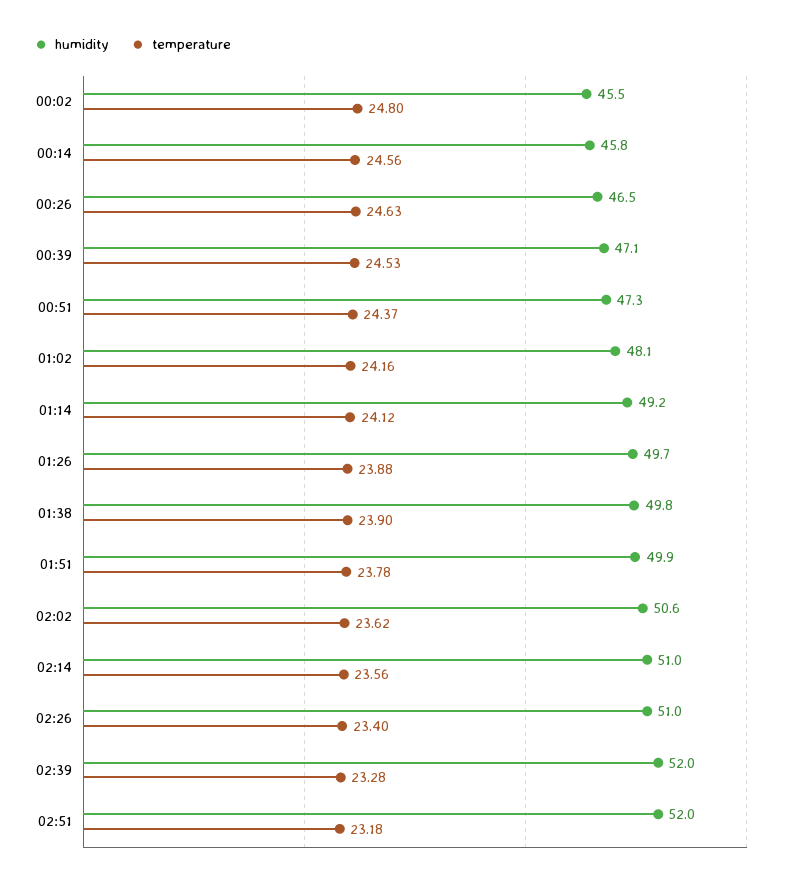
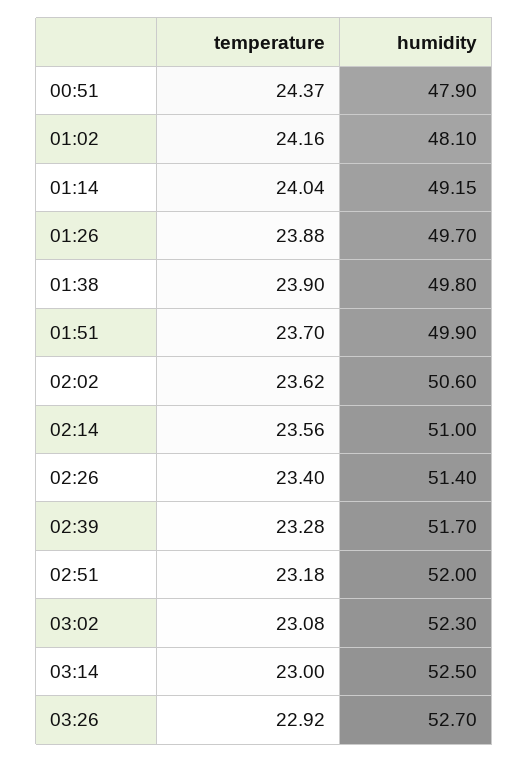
humidity, 00:02: 45.5 -> none
temperature, 00:02: 24.8 -> none
humidity, 00:14: 45.8 -> none
temperature, 00:14: 24.56 -> none
humidity, 00:26: 46.5 -> none
temperature, 00:26: 24.63 -> none
humidity, 00:39: 47.1 -> none
temperature, 00:39: 24.53 -> none
humidity, 00:51: 47.3 -> 47.9
temperature, 01:14: 24.12 -> 24.04
temperature, 01:51: 23.78 -> 23.7
humidity, 02:26: 51 -> 51.4
humidity, 02:39: 52 -> 51.7
temperature, 03:02: none -> 23.08
humidity, 03:02: none -> 52.3
temperature, 03:14: none -> 23
humidity, 03:14: none -> 52.5
temperature, 03:26: none -> 22.92
humidity, 03:26: none -> 52.7

